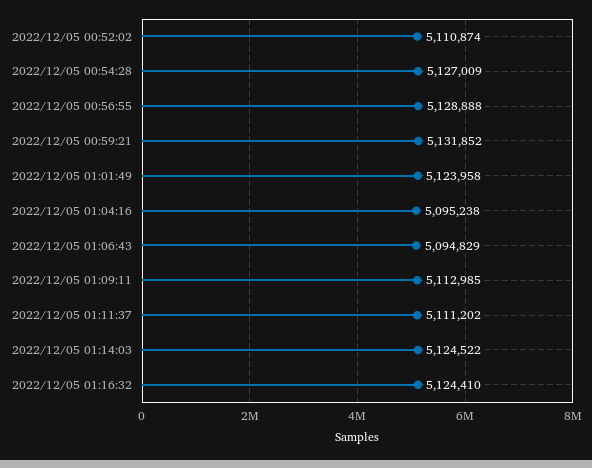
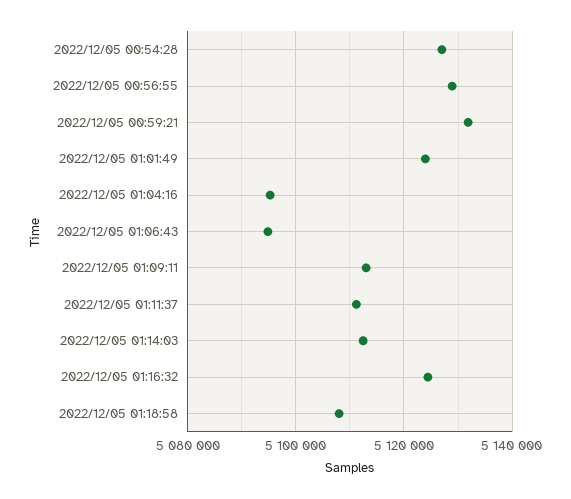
2022/12/05 00:52:02: 5110874 -> none
2022/12/05 01:14:03: 5124522 -> 5112000
2022/12/05 01:18:58: none -> 5108000

